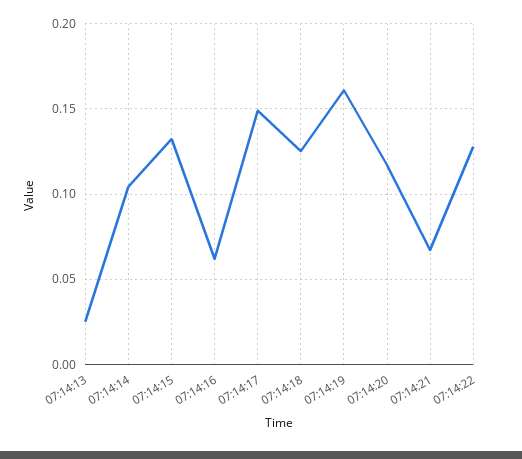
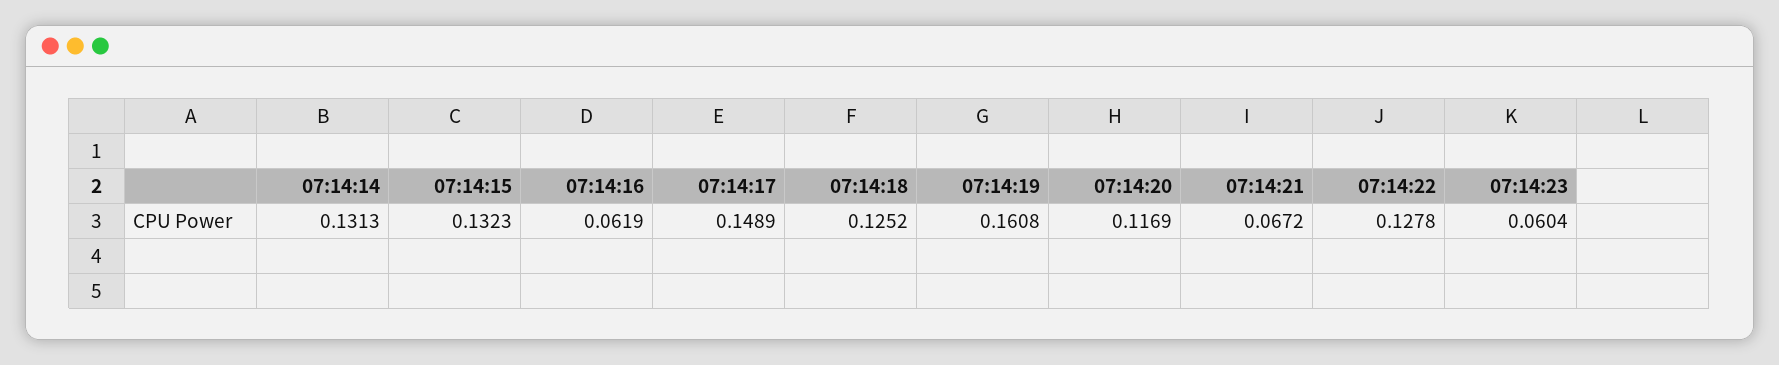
07:14:13: 0.025 -> none
07:14:14: 0.105 -> 0.1313
07:14:23: none -> 0.0604

